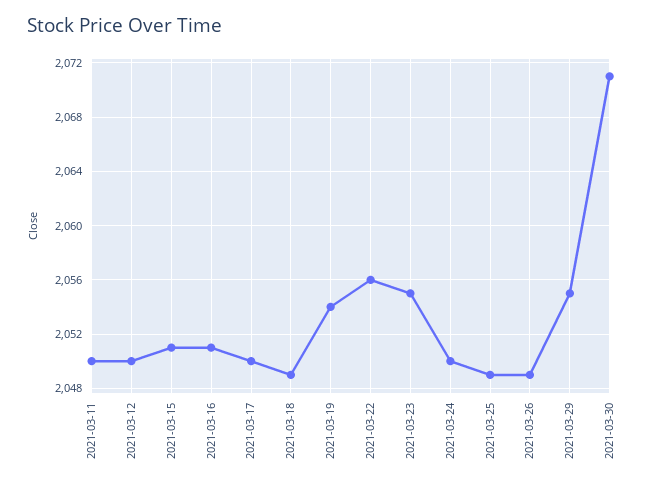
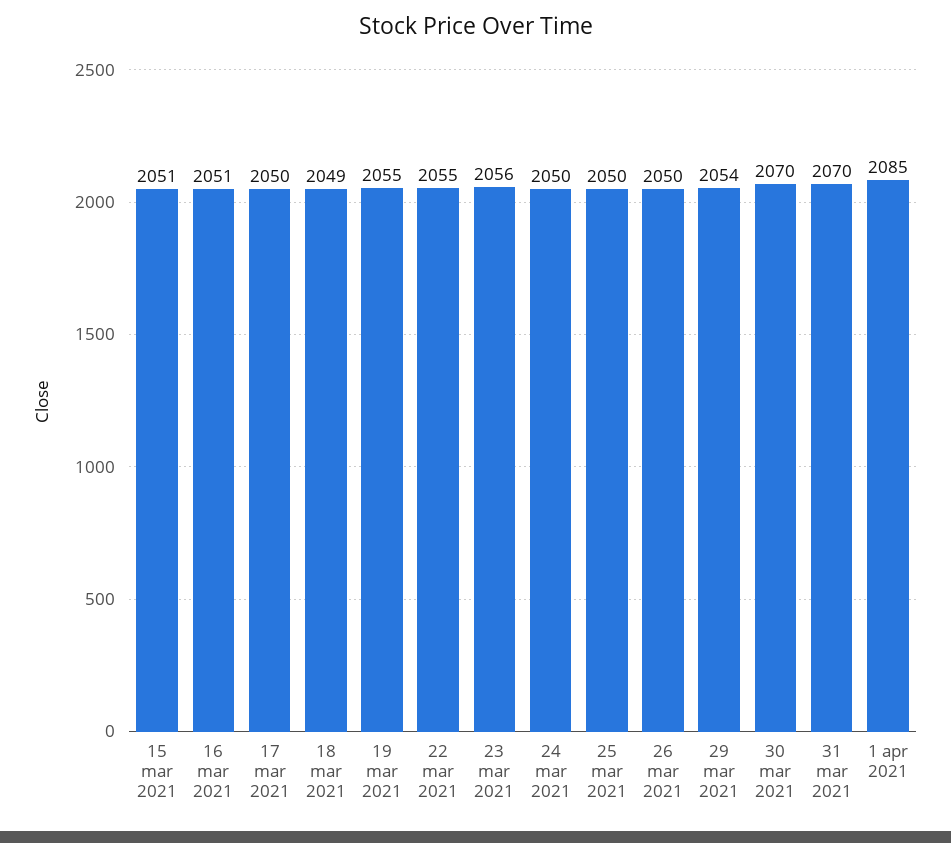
2021-03-11: 2050 -> none
2021-03-12: 2050 -> none
2021-03-19: 2054 -> 2055
2021-03-22: 2056 -> 2055
2021-03-23: 2055 -> 2056
2021-03-25: 2049 -> 2050
2021-03-26: 2049 -> 2050
2021-03-29: 2055 -> 2054
2021-03-30: 2071 -> 2070
31 mar 2021: none -> 2070
1 apr 2021: none -> 2085

